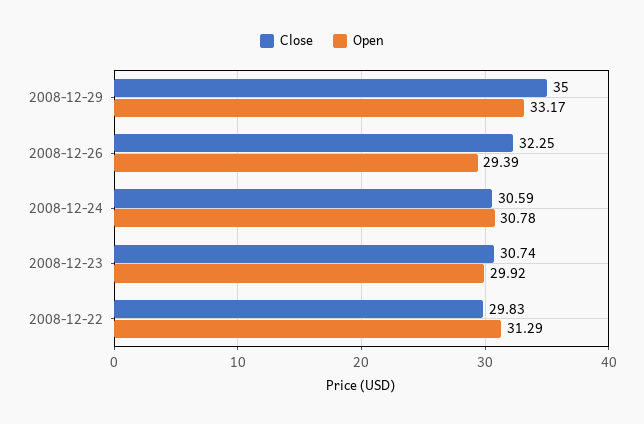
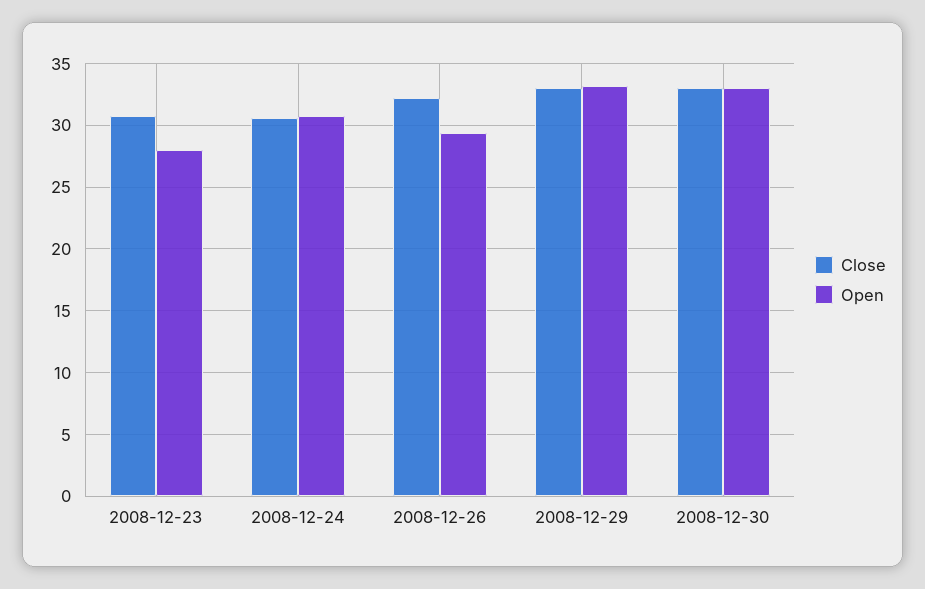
Close, 2008-12-29: 35 -> 33
Open, 2008-12-23: 29.92 -> 28
Close, 2008-12-22: 29.83 -> none
Open, 2008-12-22: 31.29 -> none
Close, 2008-12-30: none -> 33
Open, 2008-12-30: none -> 33

